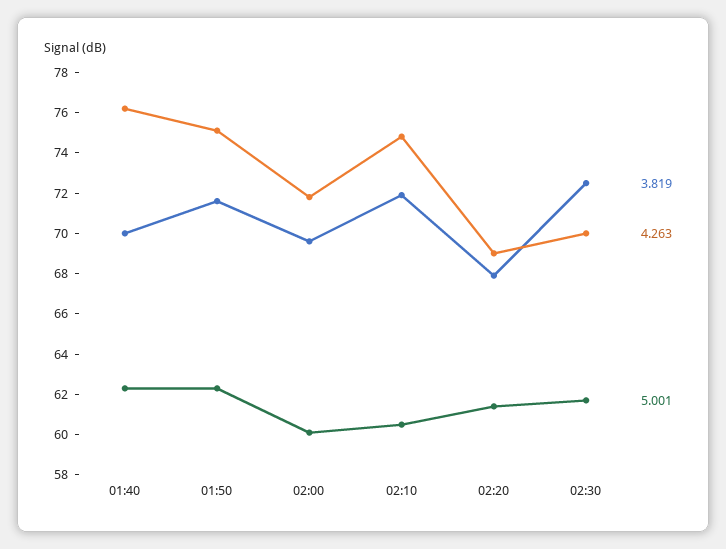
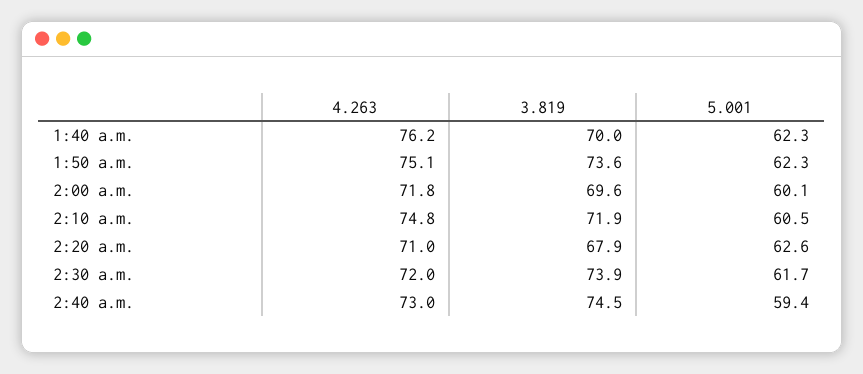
3.819, 01:50: 71.5 -> 73.6
4.263, 02:20: 69 -> 71
5.001, 02:20: 61.5 -> 62.6
3.819, 02:30: 72.5 -> 73.9
4.263, 02:30: 70 -> 72
4.263, 2:40 a.m.: none -> 73
3.819, 2:40 a.m.: none -> 74.5
5.001, 2:40 a.m.: none -> 59.4

